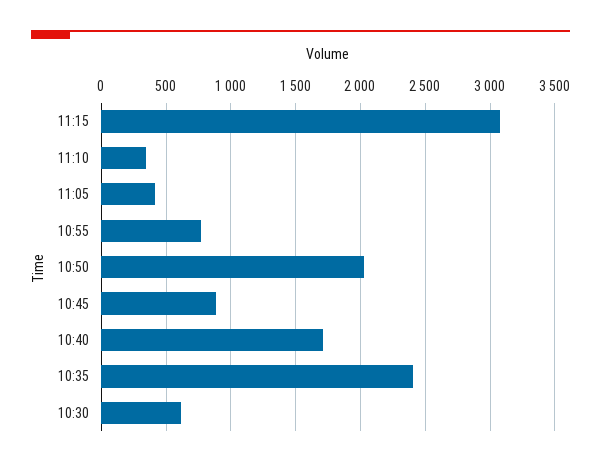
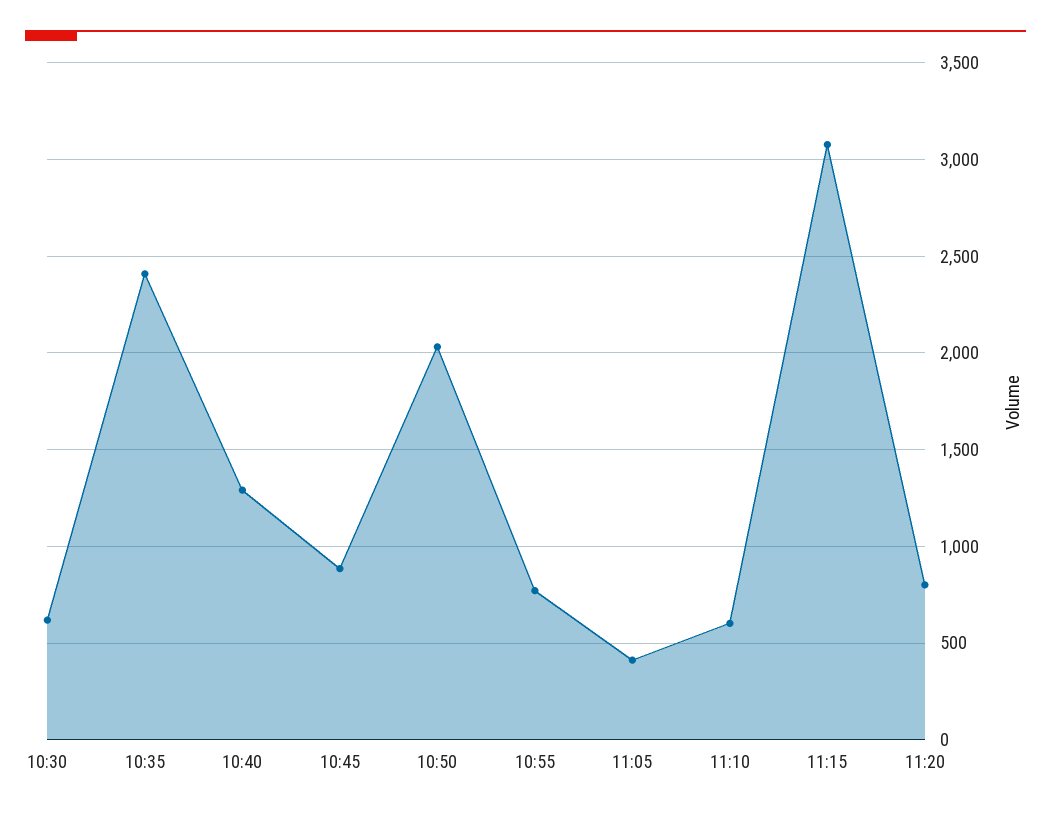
11:10: 350 -> 600
10:40: 1700 -> 1300
11:20: none -> 800

